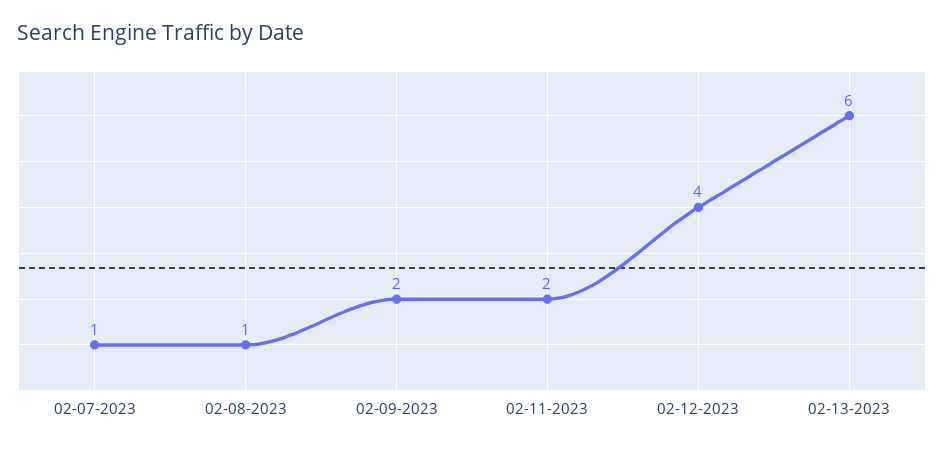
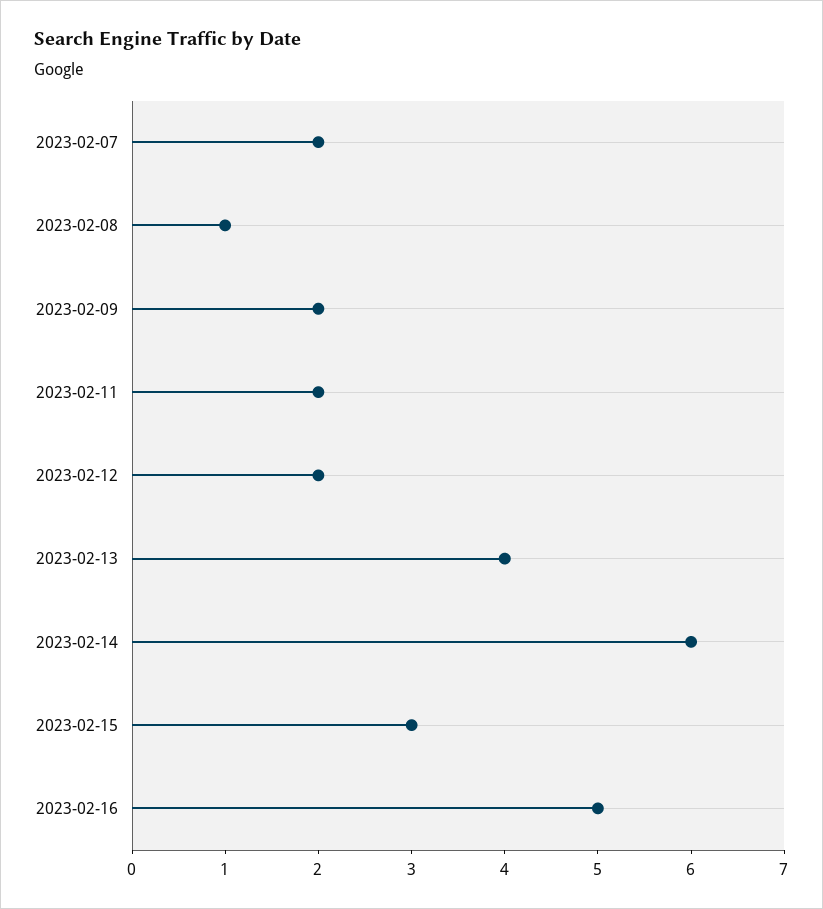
02-07-2023: 1 -> 2
02-12-2023: 4 -> 2
02-13-2023: 6 -> 4
2023-02-14: none -> 6
2023-02-15: none -> 3
2023-02-16: none -> 5

